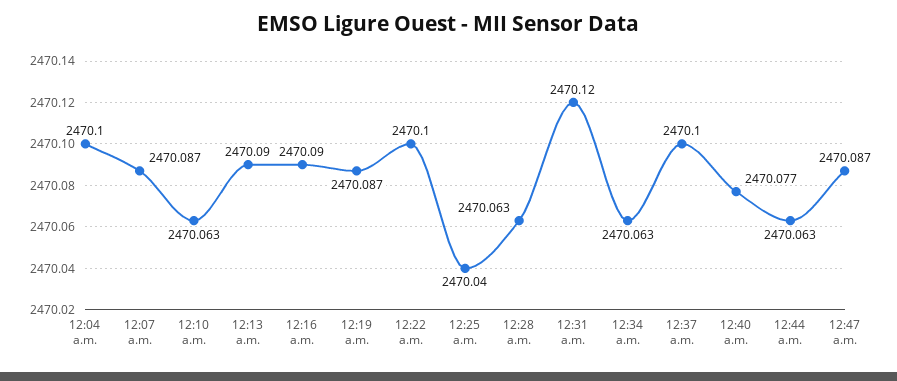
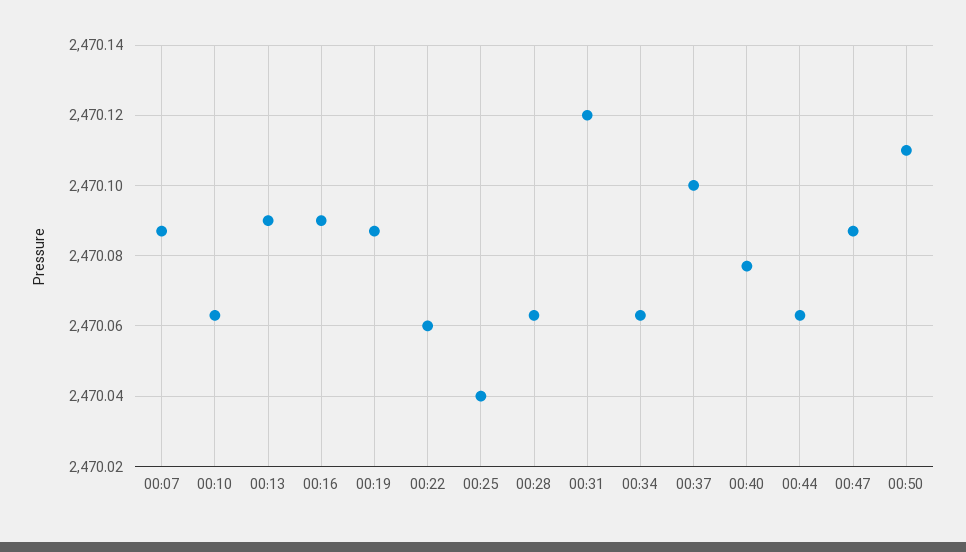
12:04 a.m.: 2470.1 -> none
12:22 a.m.: 2470.1 -> 2470.06
00:50: none -> 2470.11

